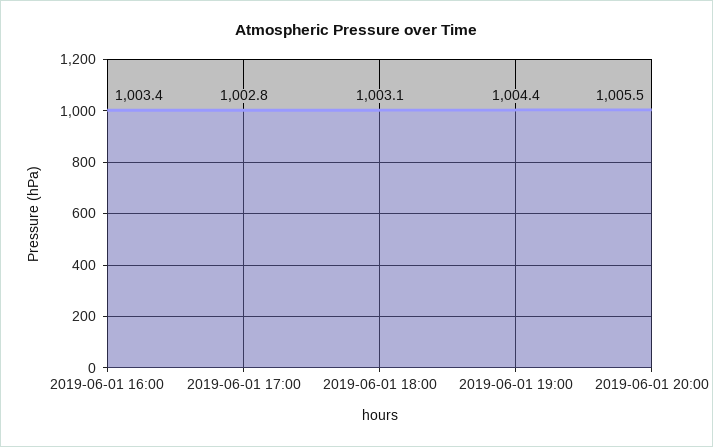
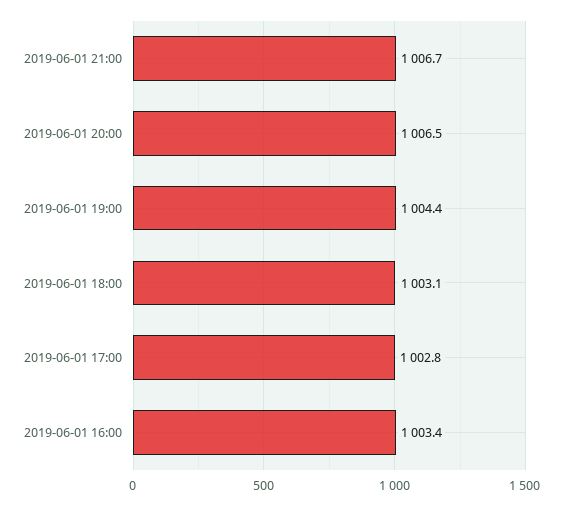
2019-06-01 20:00: 1005.5 -> 1006.5
2019-06-01 21:00: none -> 1006.7

